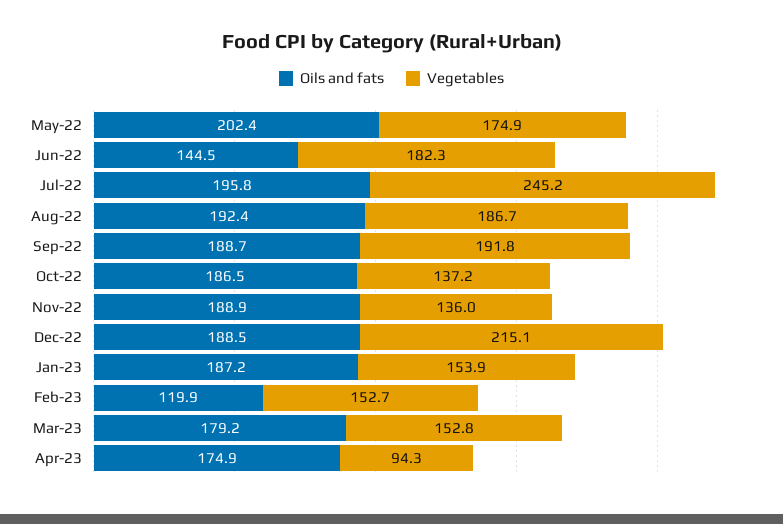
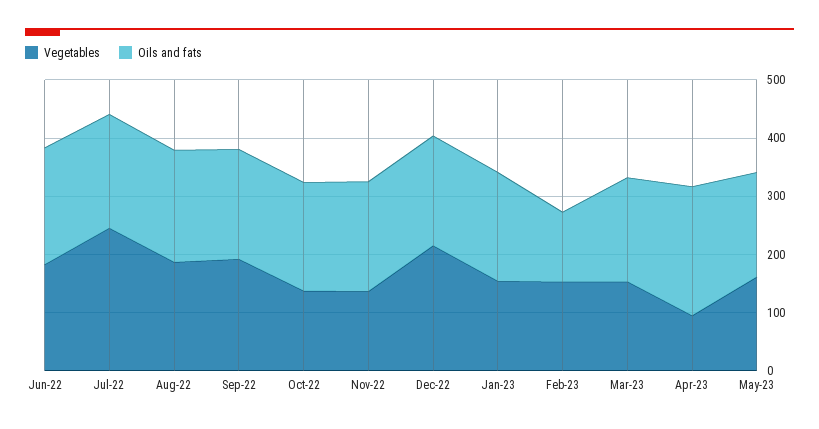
Oils and fats, May-22: 202.4 -> none
Vegetables, May-22: 174.9 -> none
Oils and fats, Jun-22: 144.5 -> 200
Oils and fats, Apr-23: 174.9 -> 220
Vegetables, May-23: none -> 160
Oils and fats, May-23: none -> 180

